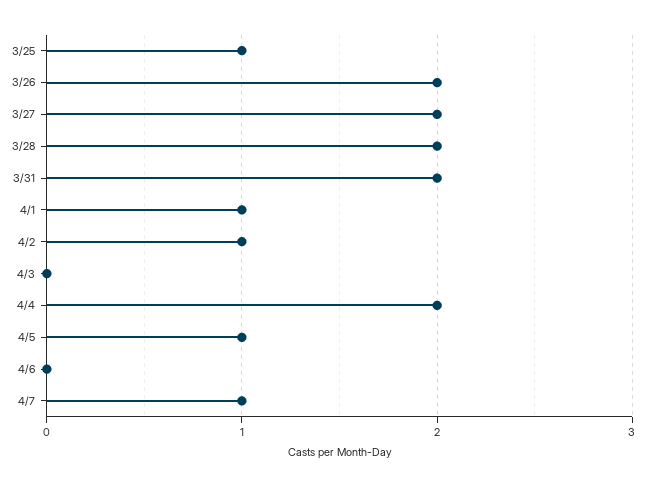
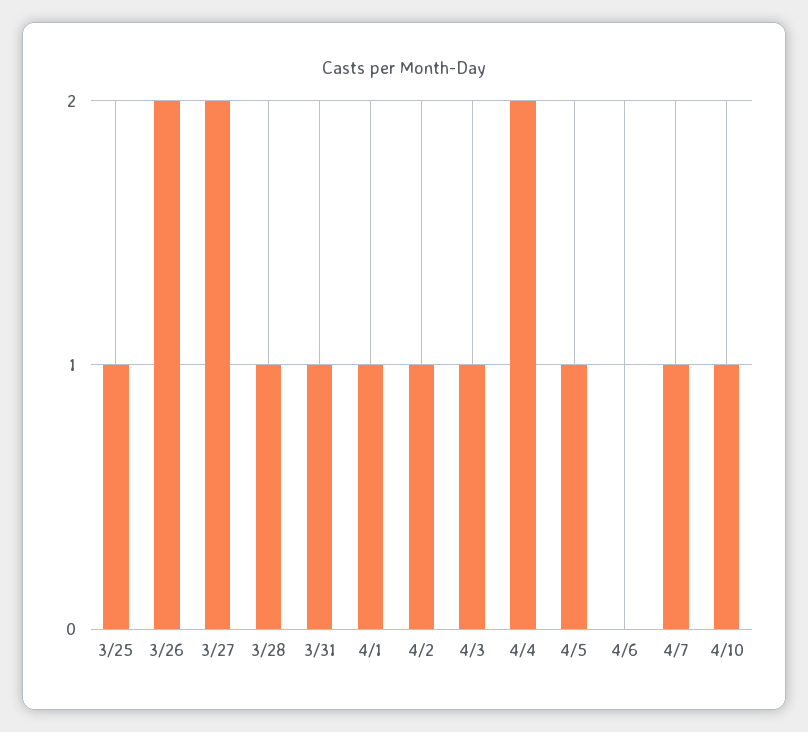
3/28: 2 -> 1
3/31: 2 -> 1
4/3: 0 -> 1
4/10: none -> 1

